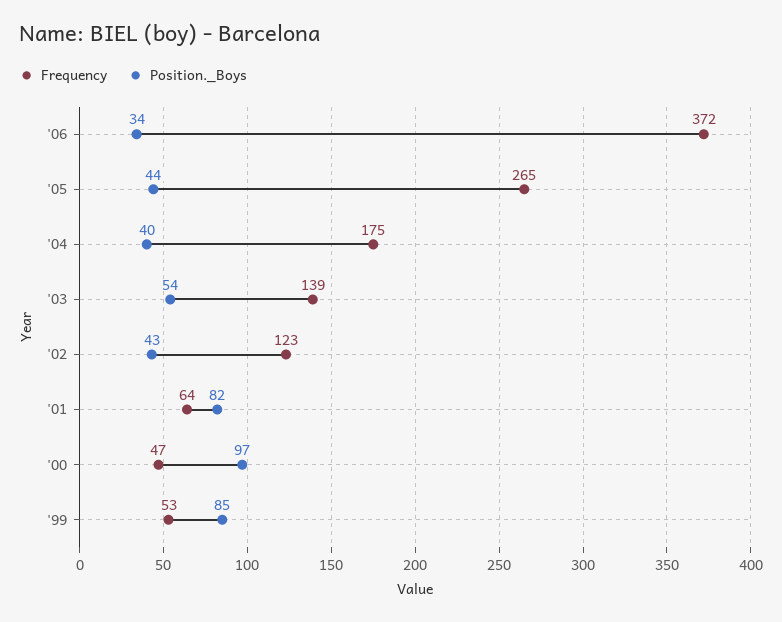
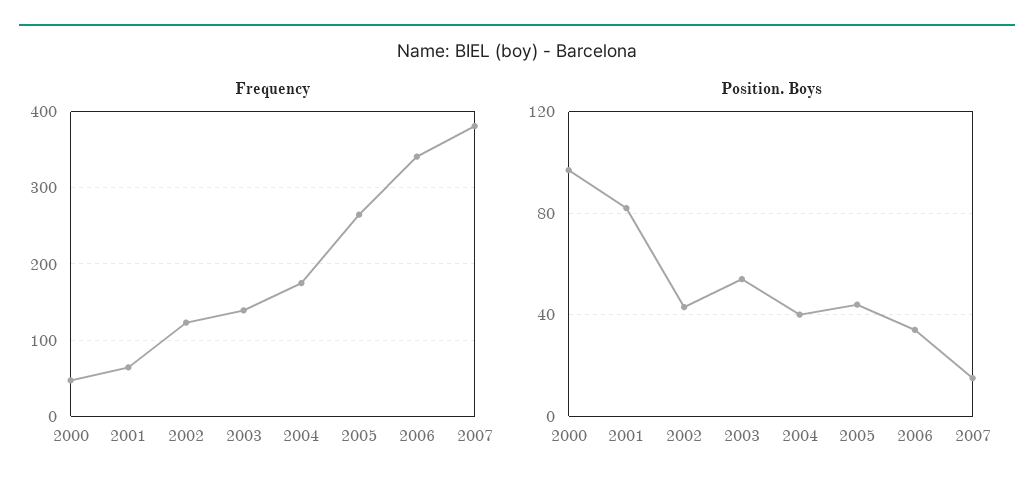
Frequency, '06: 372 -> 340
Frequency, '99: 53 -> none
Position._Boys, '99: 85 -> none
Frequency, 2007: none -> 380
Position._Boys, 2007: none -> 15

